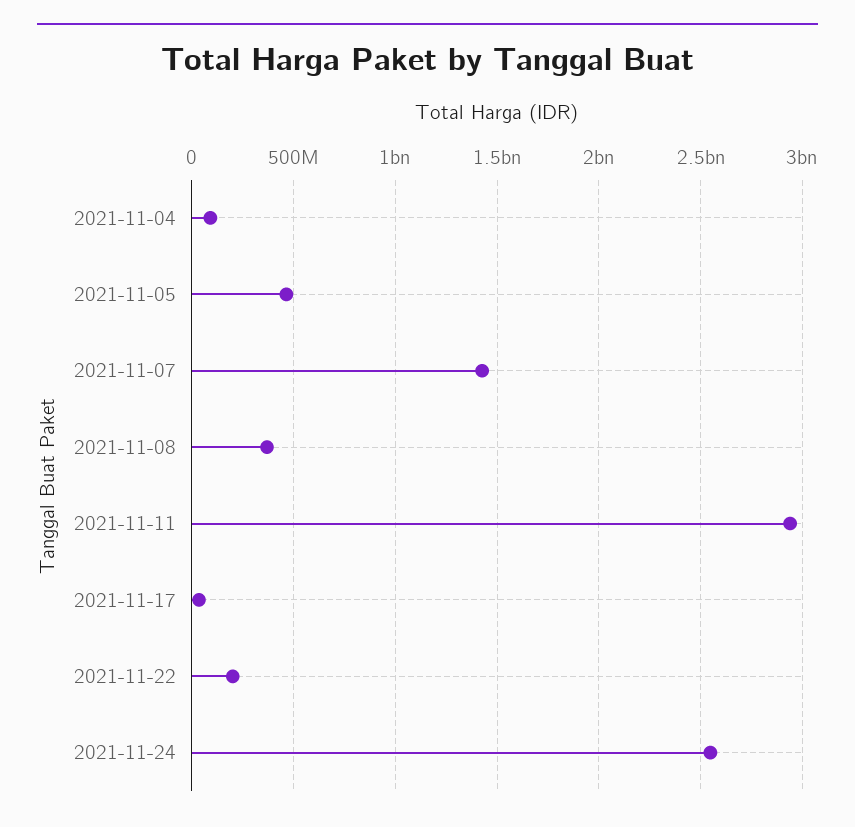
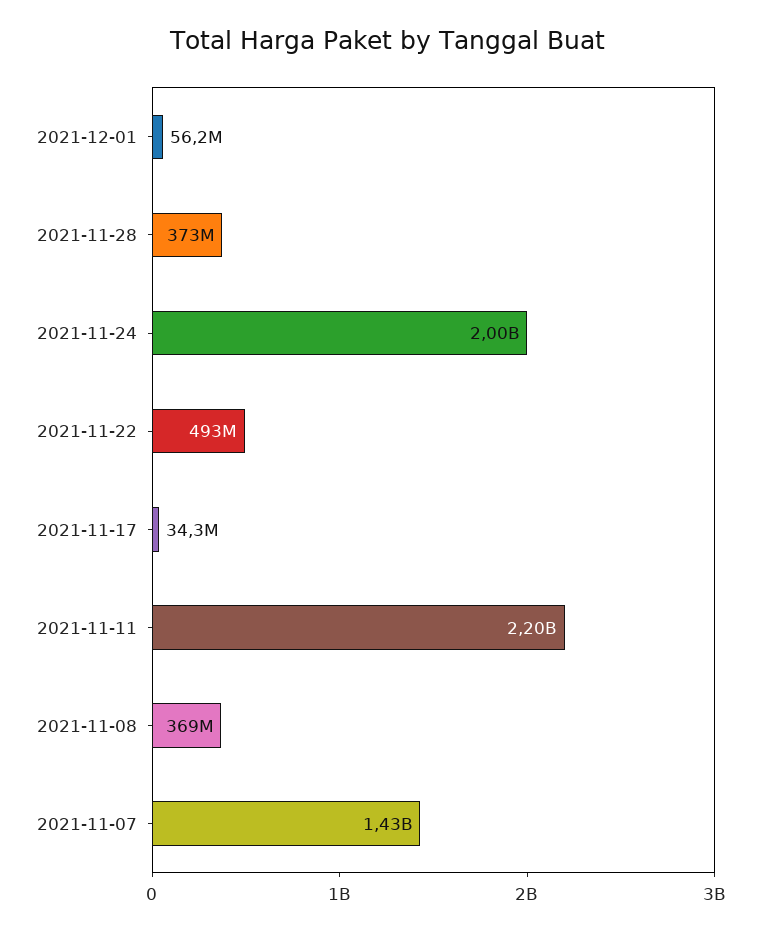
2021-11-04: 100000000 -> none
2021-11-05: 450000000 -> none
2021-11-11: 2950000000 -> 2200000000
2021-11-22: 200000000 -> 493000000
2021-11-24: 2550000000 -> 2000000000
2021-12-01: none -> 56200000
2021-11-28: none -> 373000000

